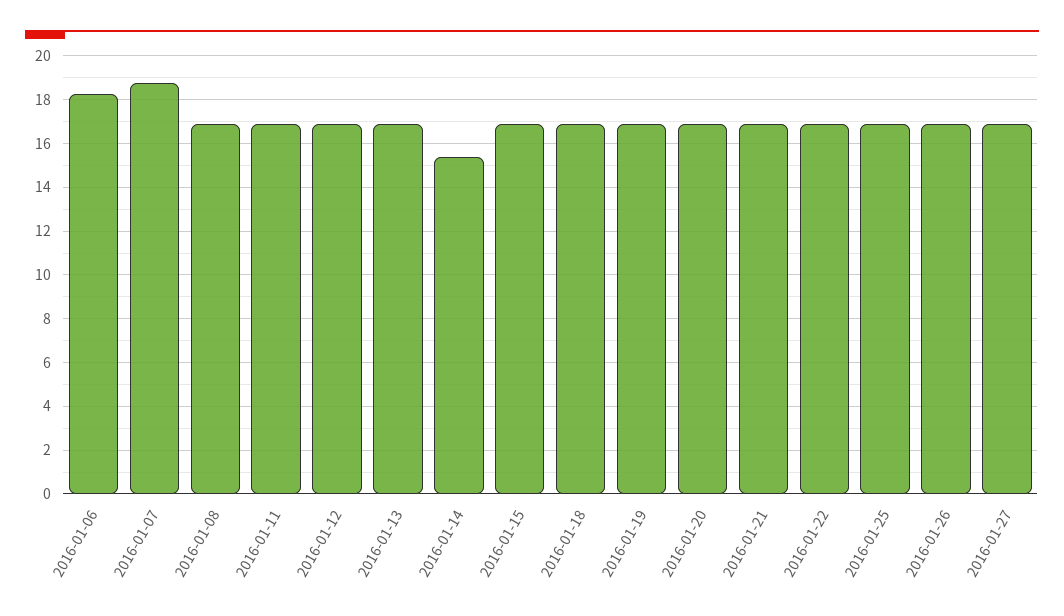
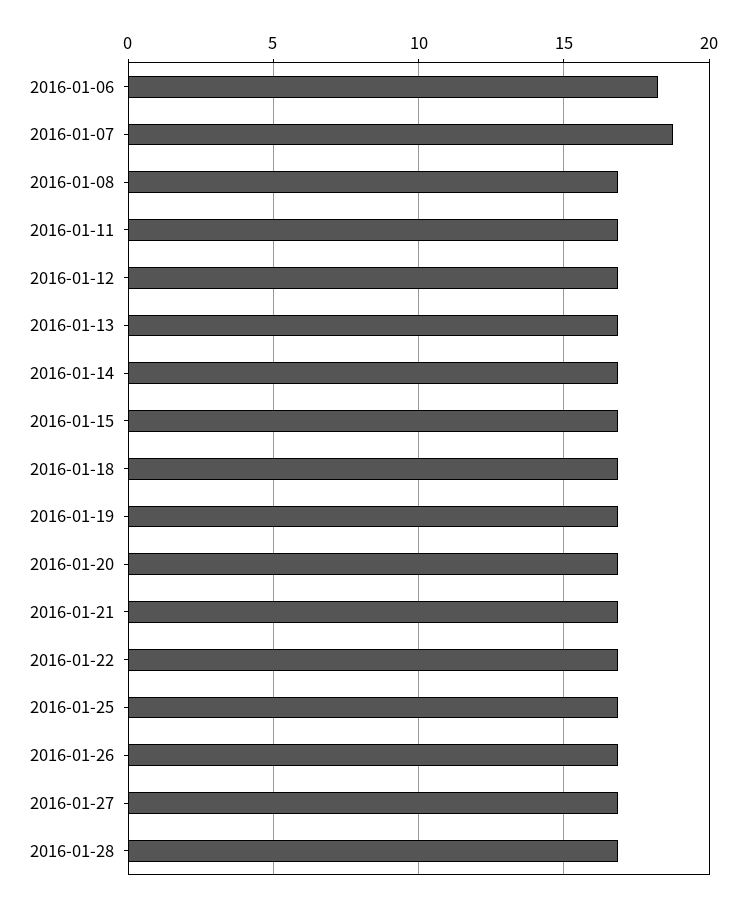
2016-01-14: 15.5 -> 17
2016-01-28: none -> 17

